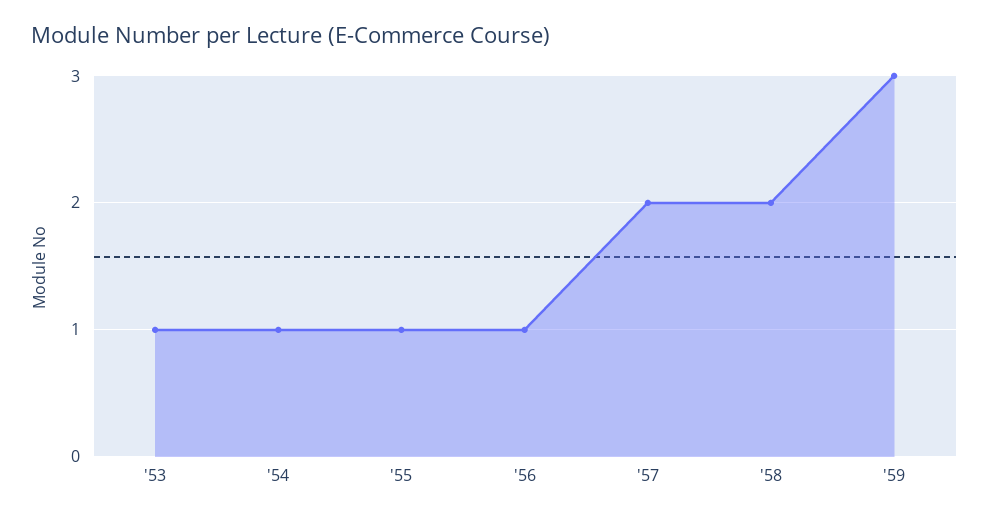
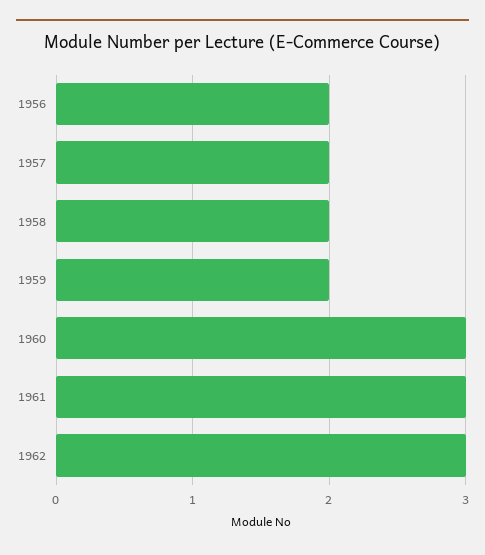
'53: 1 -> none
'54: 1 -> none
'55: 1 -> none
'56: 1 -> 2
'59: 3 -> 2
1960: none -> 3
1961: none -> 3
1962: none -> 3

